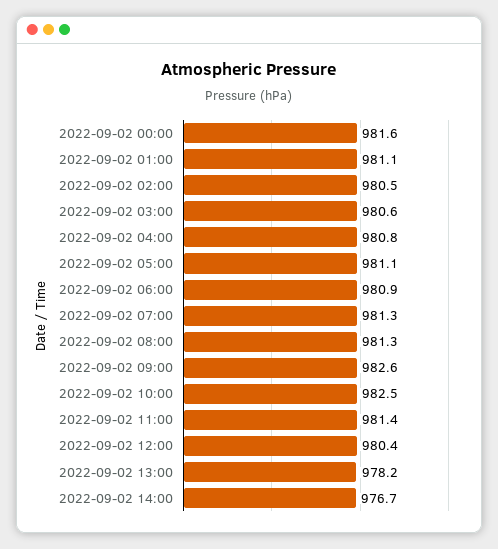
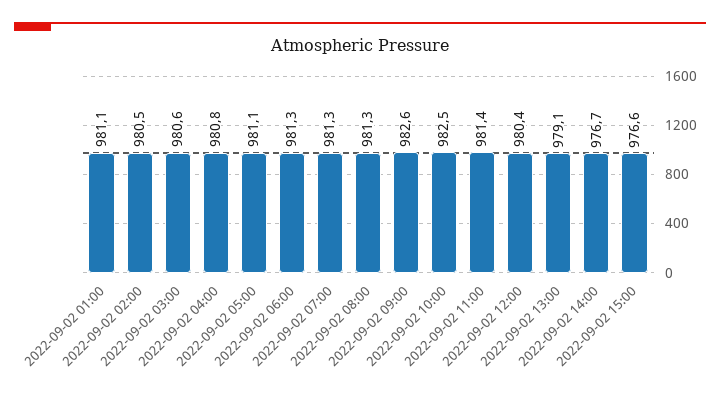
2022-09-02 00:00: 981.6 -> none
2022-09-02 06:00: 980.9 -> 981.3
2022-09-02 13:00: 978.2 -> 979.1
2022-09-02 15:00: none -> 976.6

